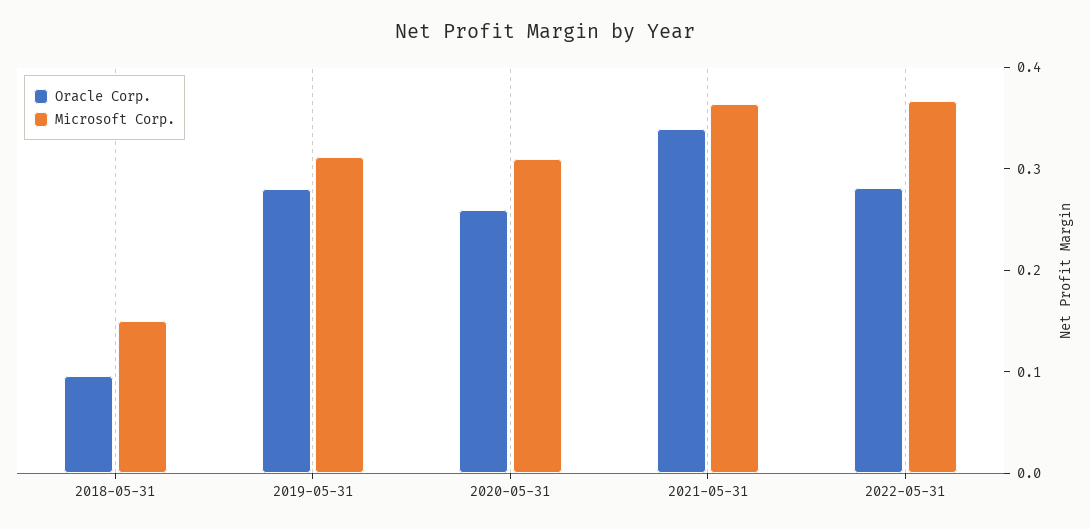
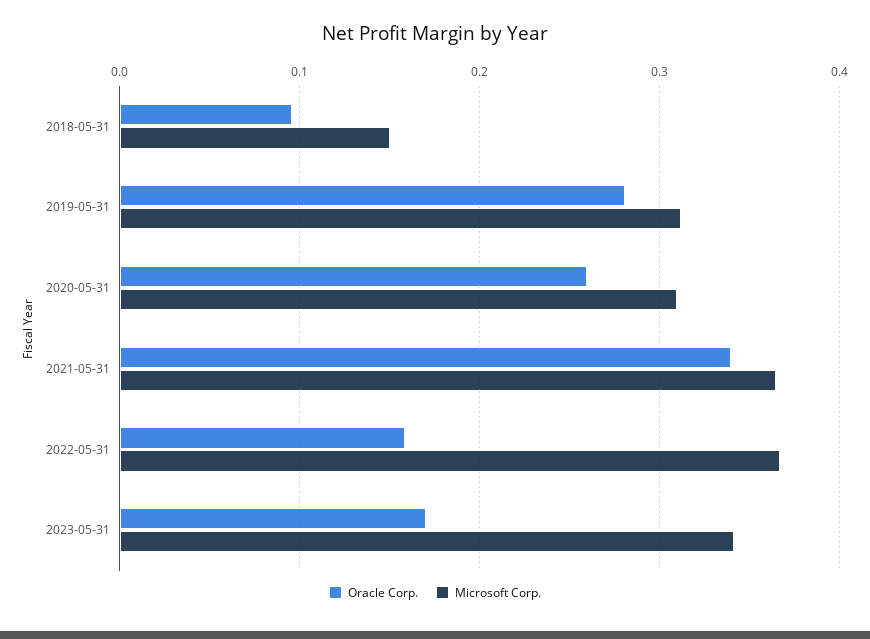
Oracle Corp., 2022-05-31: 0.28 -> 0.16
Oracle Corp., 2023-05-31: none -> 0.17
Microsoft Corp., 2023-05-31: none -> 0.34

